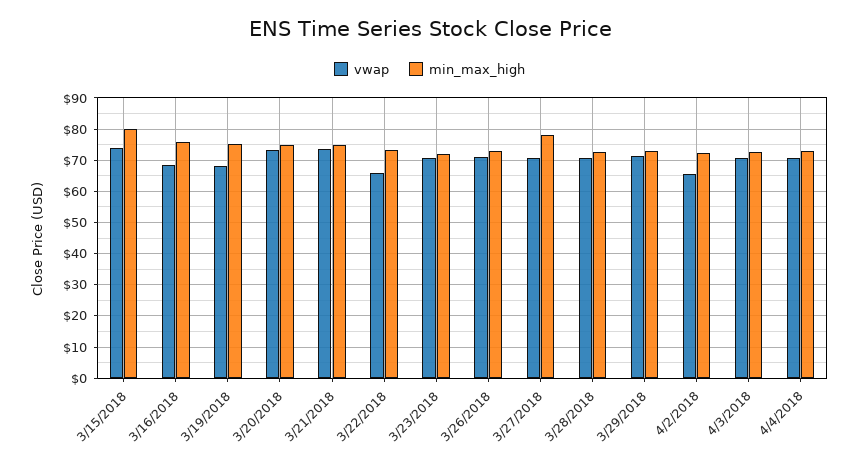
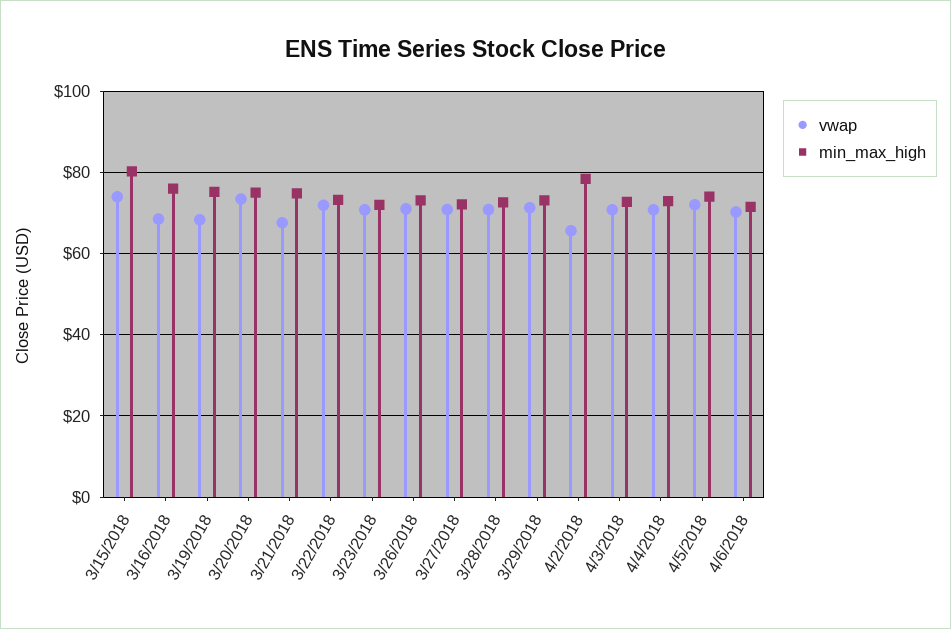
vwap, 3/21/2018: 74 -> 68
vwap, 3/22/2018: 66 -> 72
min_max_high, 3/27/2018: 78 -> 72
min_max_high, 4/2/2018: 72 -> 78
vwap, 4/5/2018: none -> 72
min_max_high, 4/5/2018: none -> 74
vwap, 4/6/2018: none -> 70
min_max_high, 4/6/2018: none -> 72

